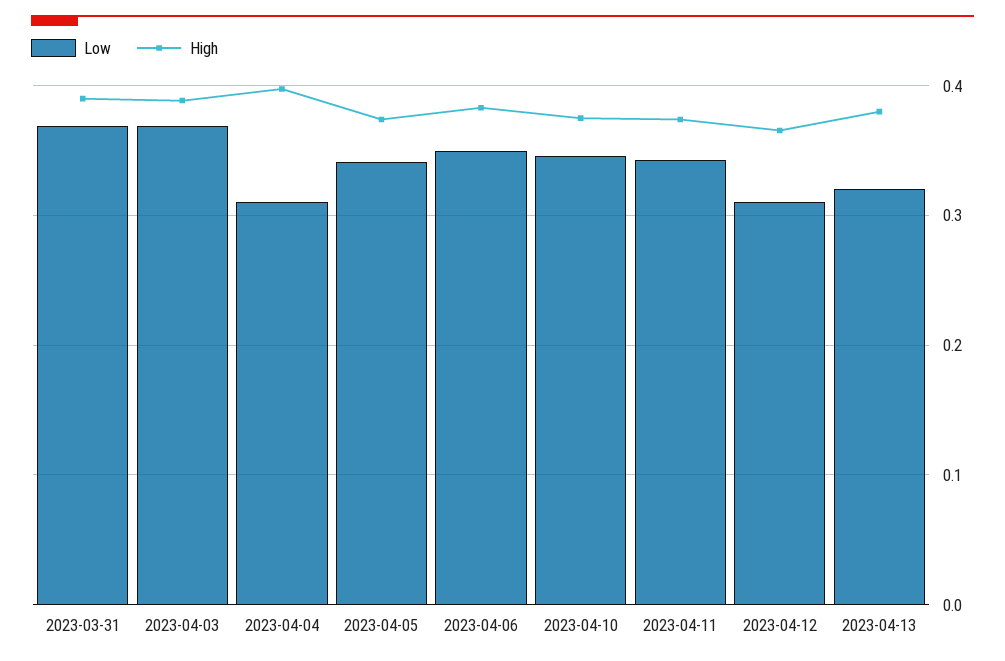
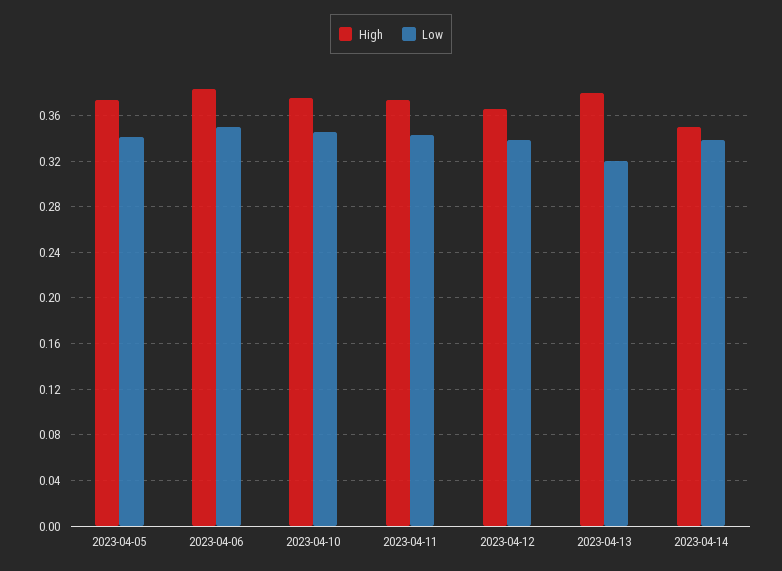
Low, 2023-03-31: 0.37 -> none
High, 2023-03-31: 0.39 -> none
Low, 2023-04-03: 0.37 -> none
High, 2023-04-03: 0.39 -> none
Low, 2023-04-04: 0.31 -> none
High, 2023-04-04: 0.4 -> none
Low, 2023-04-12: 0.31 -> 0.34
High, 2023-04-14: none -> 0.35
Low, 2023-04-14: none -> 0.34

